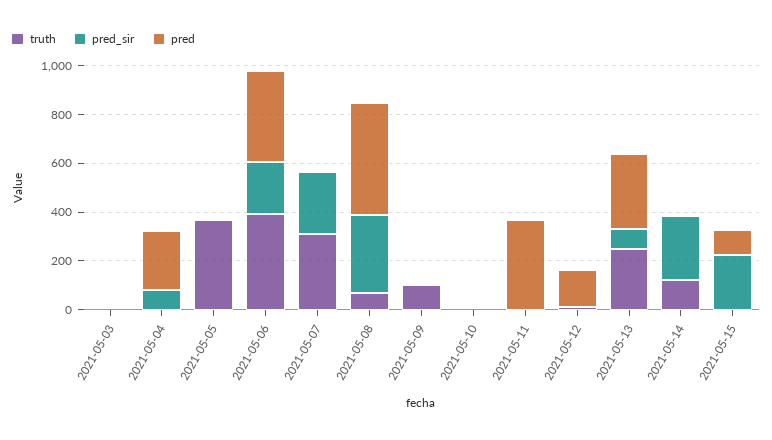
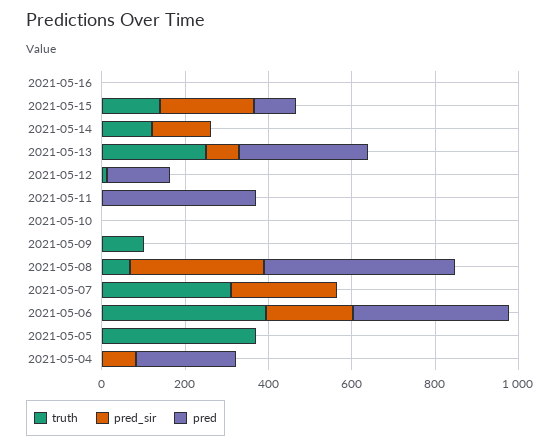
truth, 2021-05-03: 0 -> none
pred_sir, 2021-05-03: 0 -> none
pred, 2021-05-03: 0 -> none
pred_sir, 2021-05-14: 250 -> 150
truth, 2021-05-15: 0 -> 150
truth, 2021-05-16: none -> 0
pred_sir, 2021-05-16: none -> 0
pred, 2021-05-16: none -> 0

